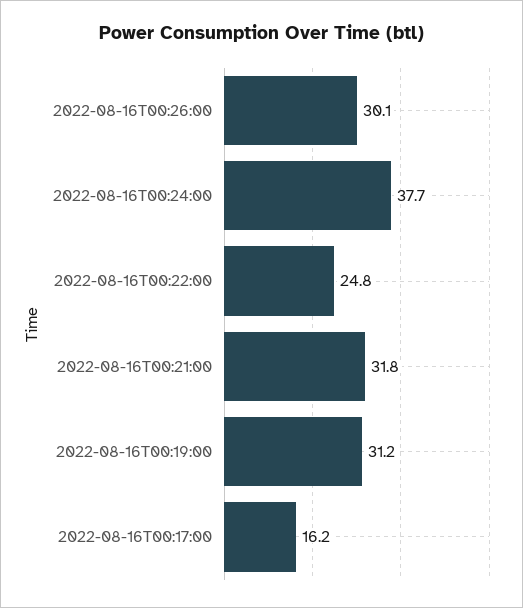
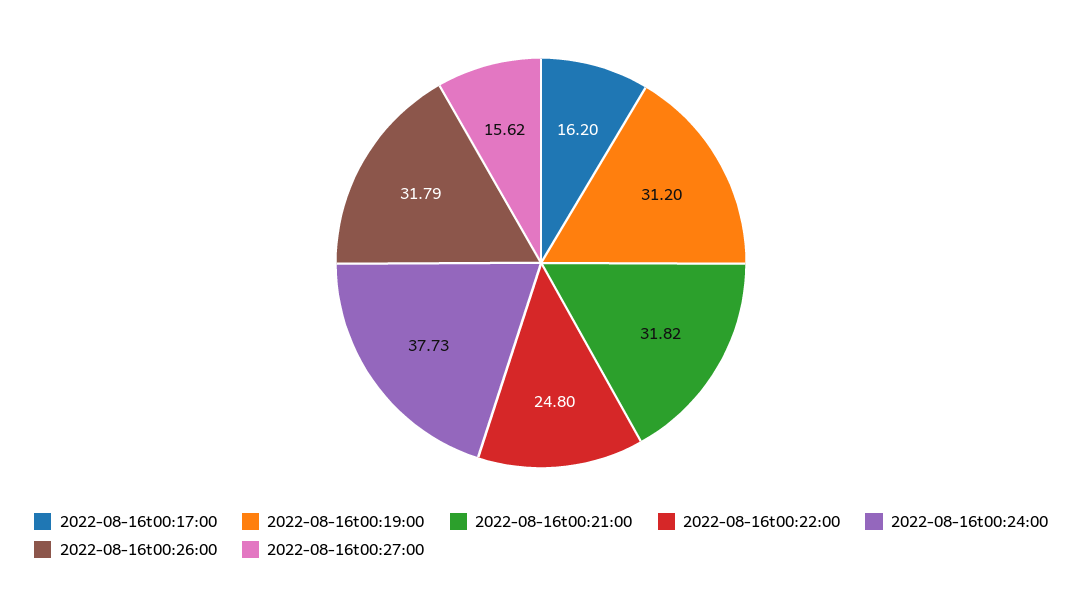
2022-08-16T00:26:00: 30.1 -> 31.79
2022-08-16t00:27:00: none -> 15.62

